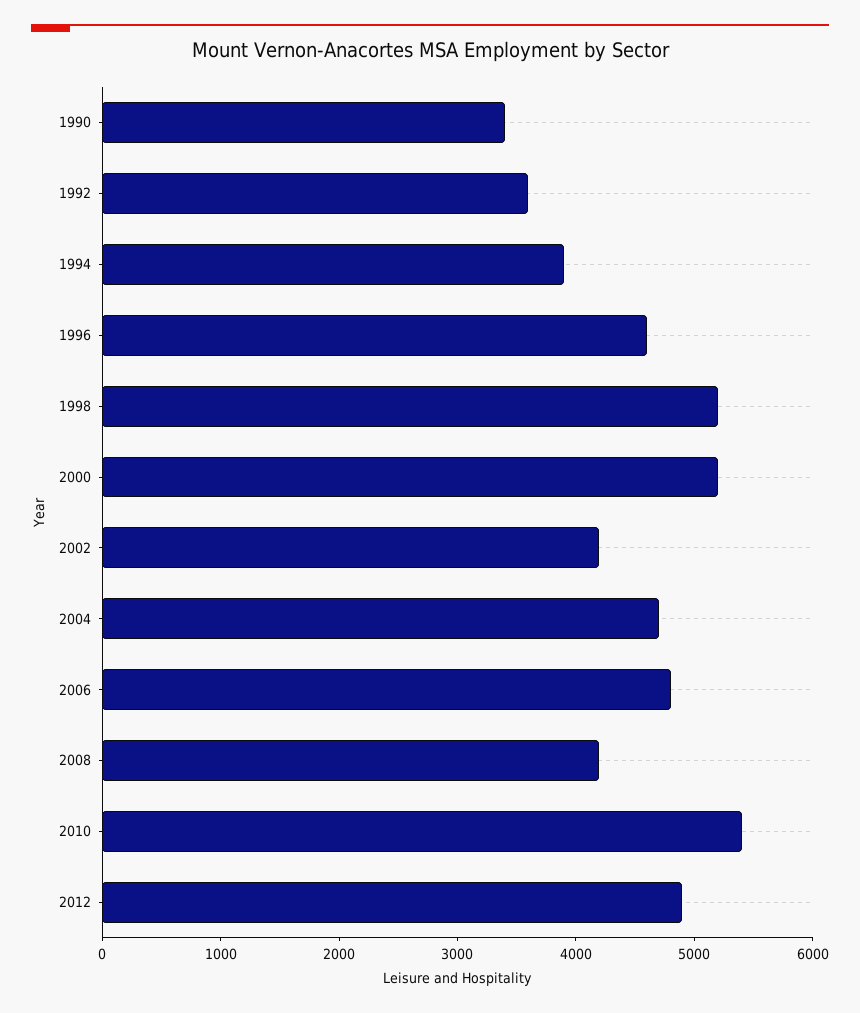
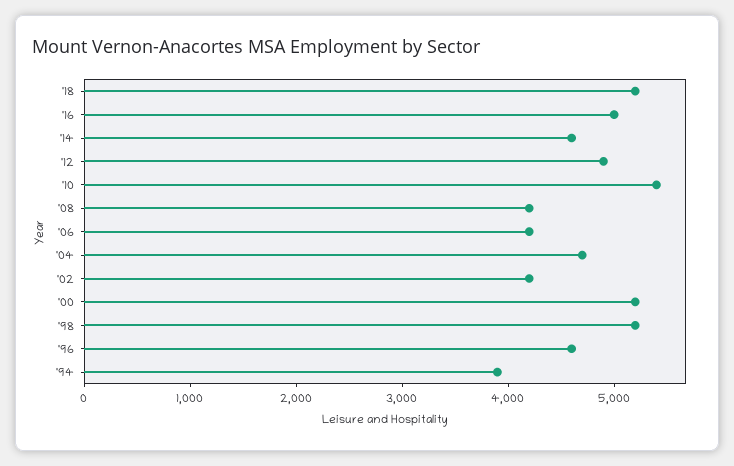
1990: 3400 -> none
1992: 3600 -> none
2006: 4800 -> 4200
'18: none -> 5200
'16: none -> 5000
'14: none -> 4600

